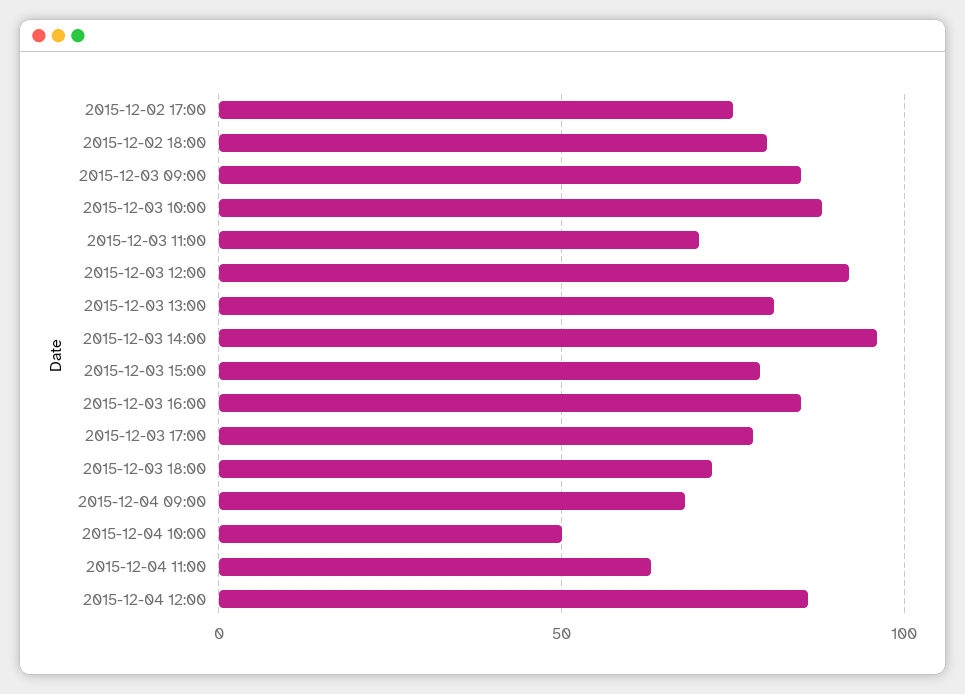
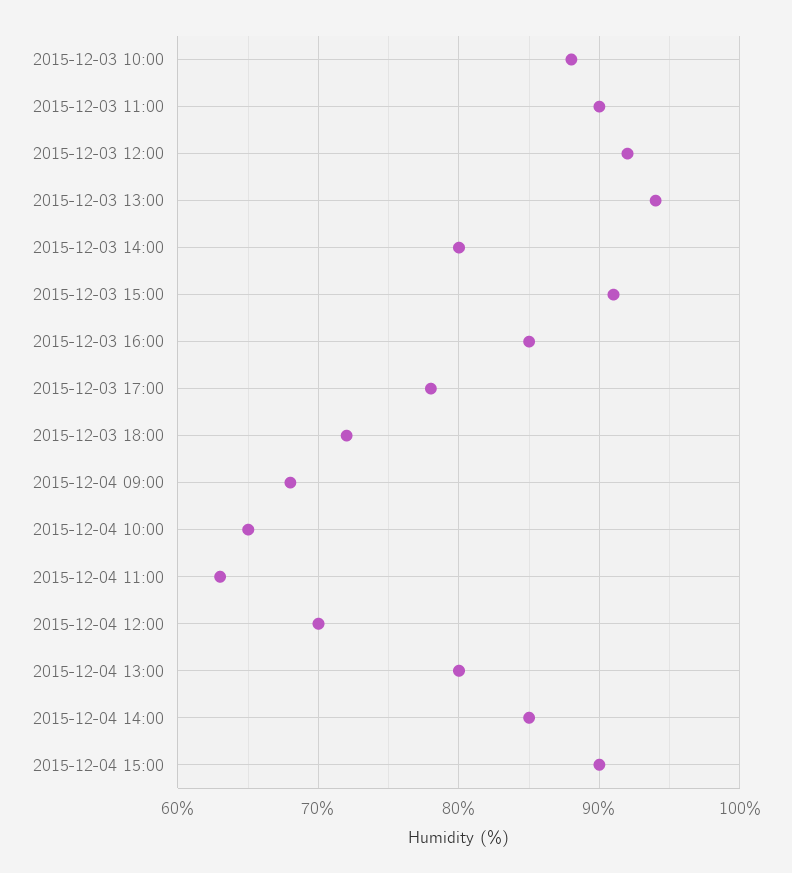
2015-12-02 17:00: 75 -> none
2015-12-02 18:00: 80 -> none
2015-12-03 09:00: 85 -> none
2015-12-03 11:00: 70 -> 90
2015-12-03 13:00: 80 -> 94
2015-12-03 14:00: 95 -> 80
2015-12-03 15:00: 80 -> 91
2015-12-04 10:00: 50 -> 65
2015-12-04 12:00: 85 -> 70
2015-12-04 13:00: none -> 80
2015-12-04 14:00: none -> 85
2015-12-04 15:00: none -> 90

